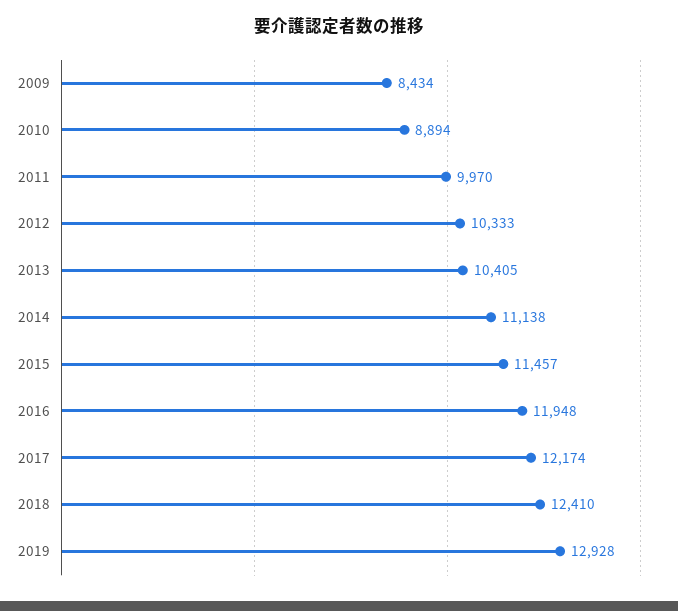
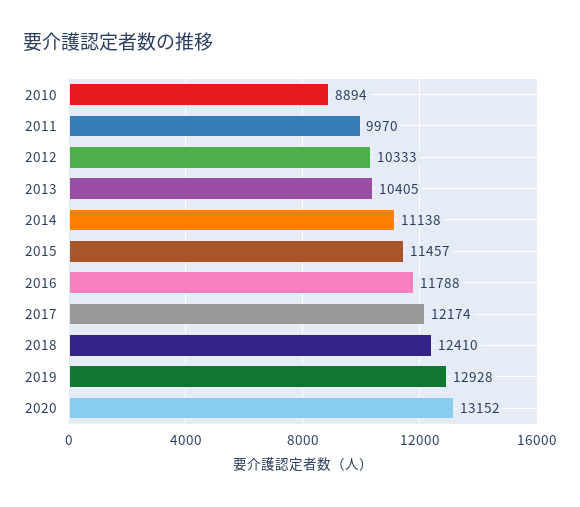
2009: 8434 -> none
2016: 11948 -> 11788
2020: none -> 13152

